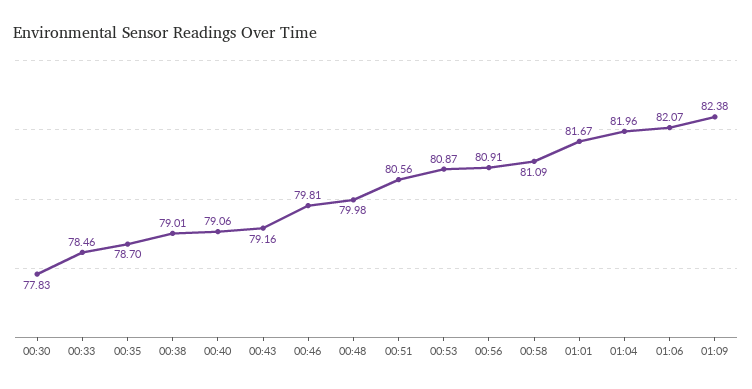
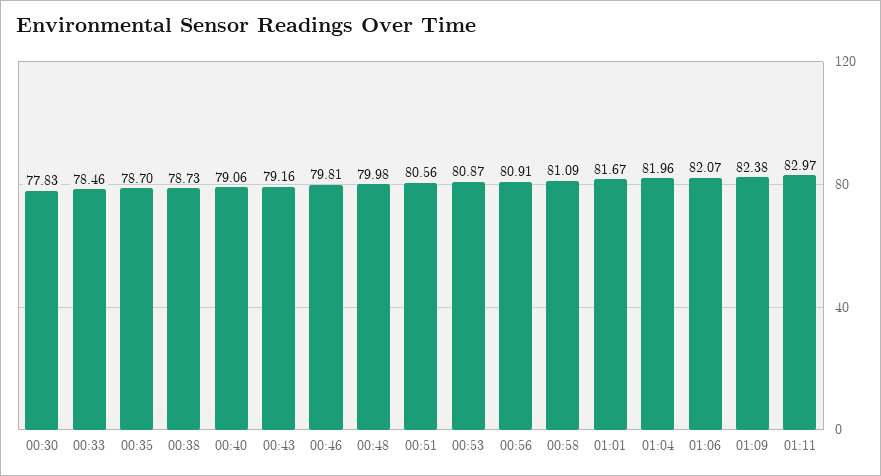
00:38: 79.01 -> 78.73
01:11: none -> 82.97

